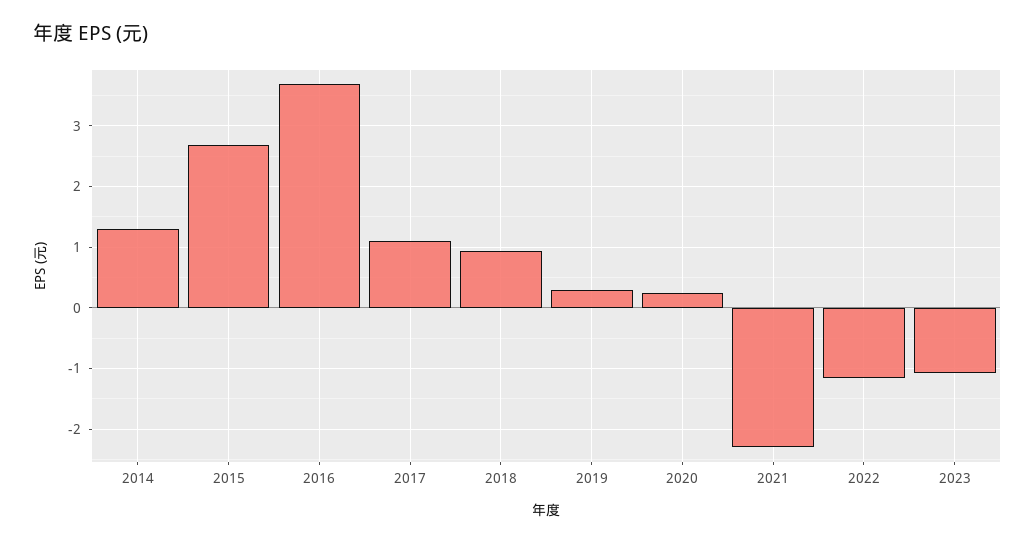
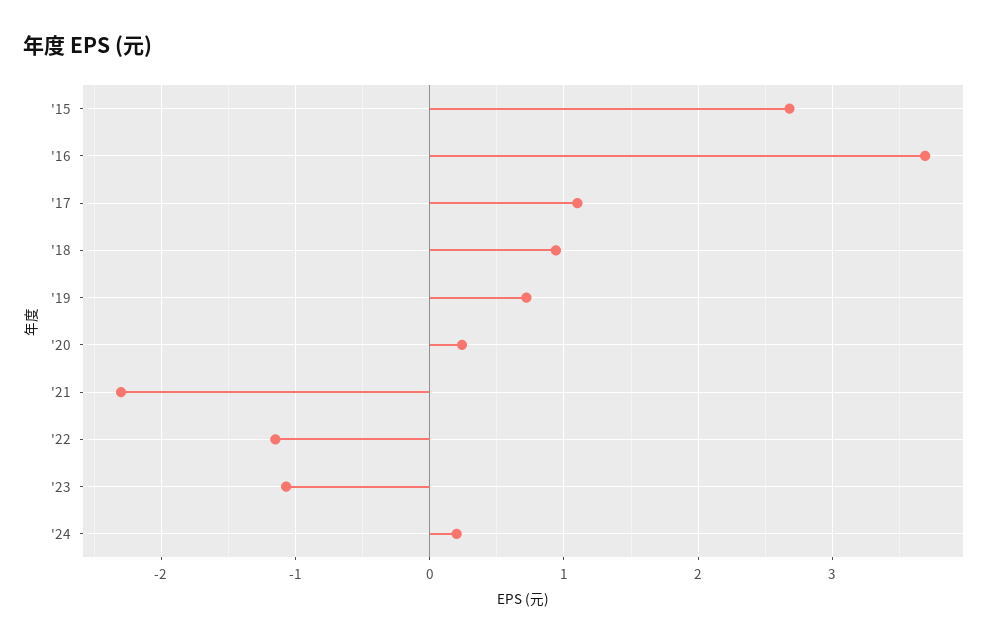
2014: 1.3 -> none
2019: 0.3 -> 0.7
'24: none -> 0.2

